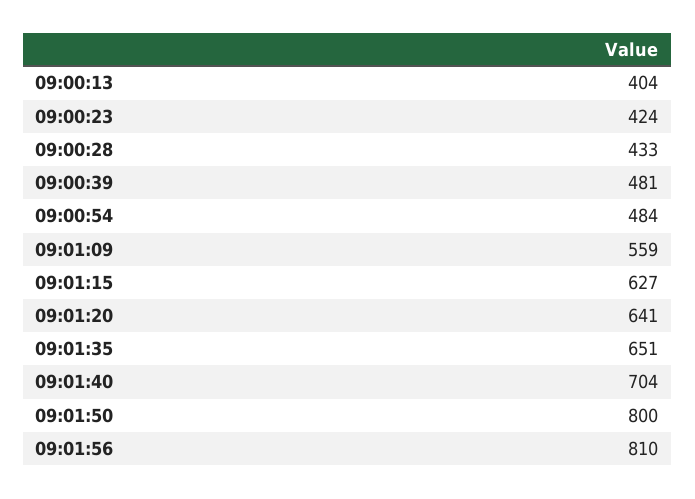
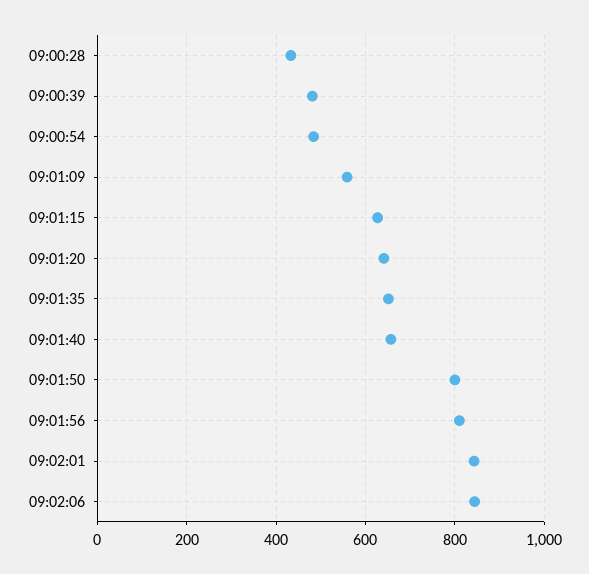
09:00:13: 404 -> none
09:00:23: 424 -> none
09:01:40: 704 -> 660
09:02:01: none -> 840
09:02:06: none -> 840

